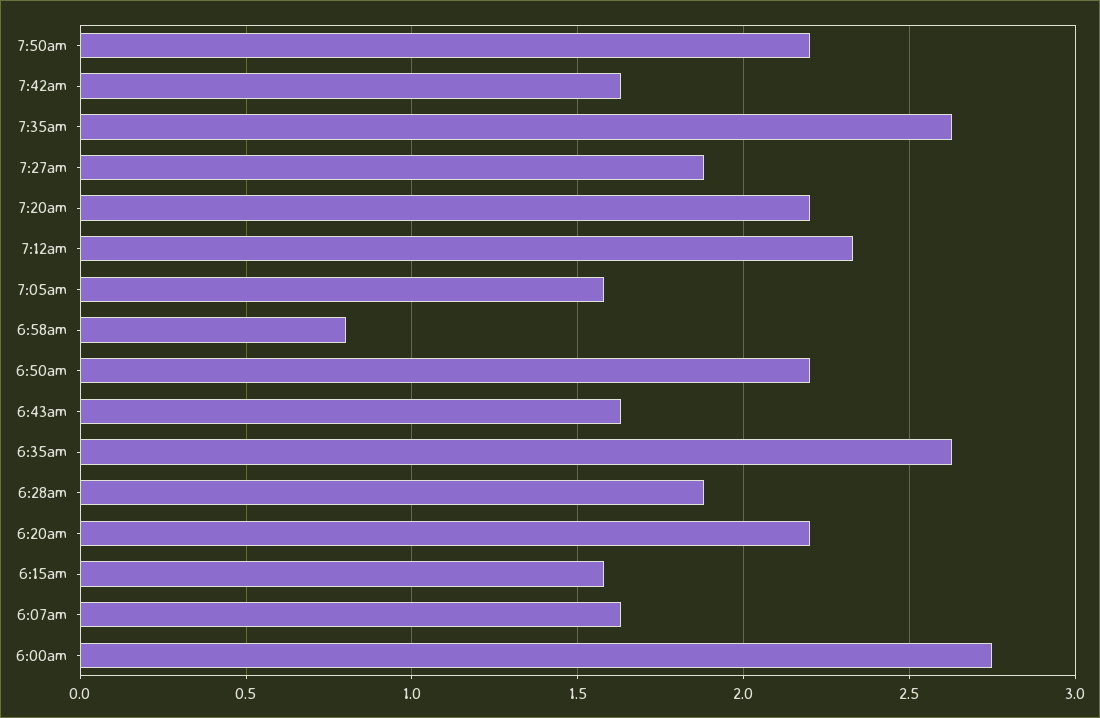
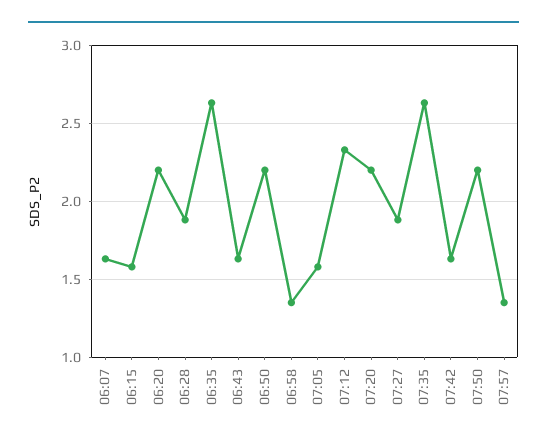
6:58am: 0.8 -> 1.35
6:00am: 2.75 -> none
07:57: none -> 1.35

